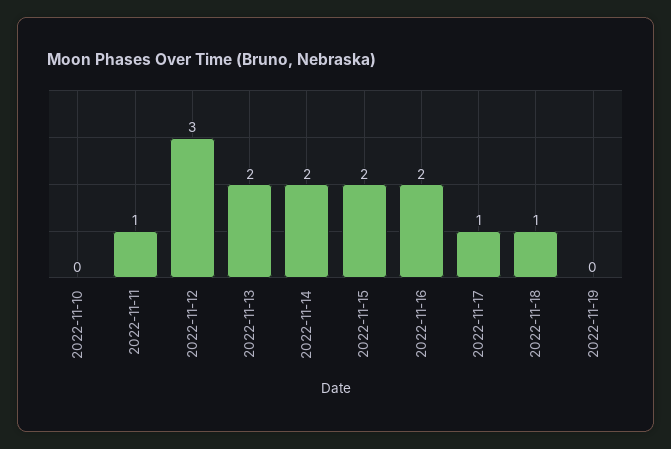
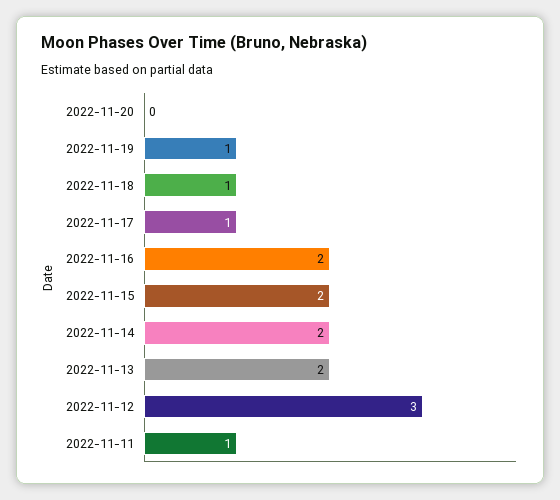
2022-11-10: 0 -> none
2022-11-19: 0 -> 1
2022-11-20: none -> 0

